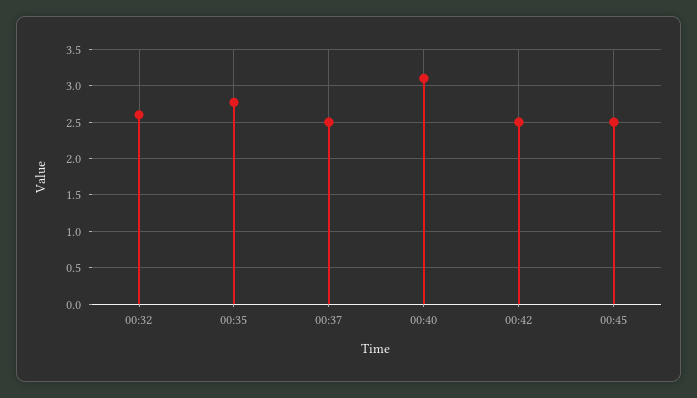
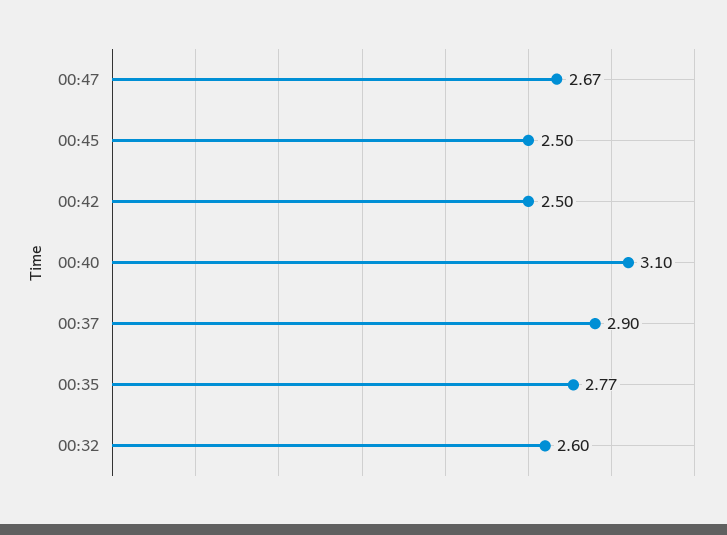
00:37: 2.5 -> 2.9
00:47: none -> 2.67

